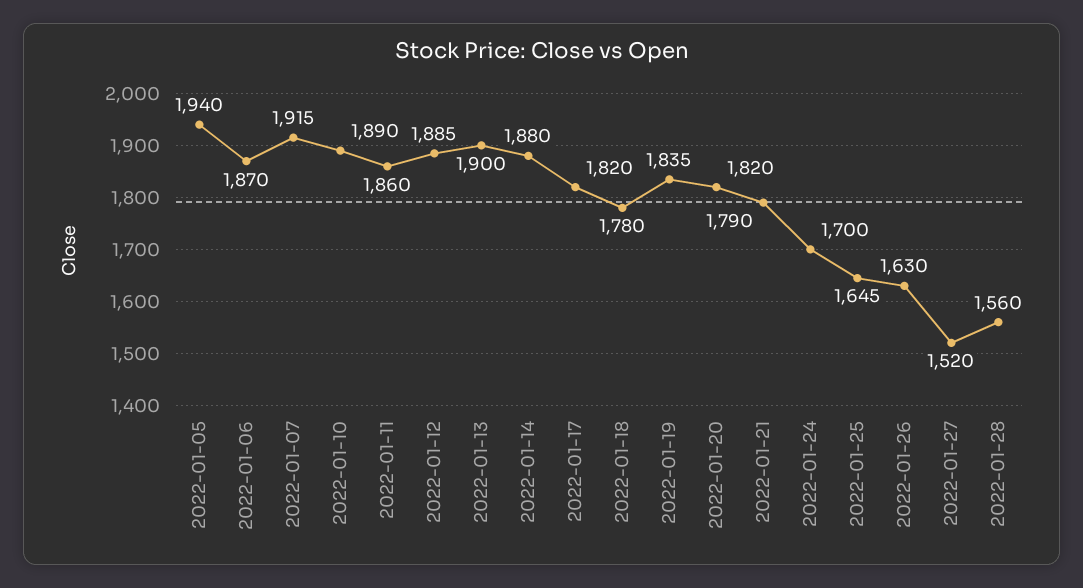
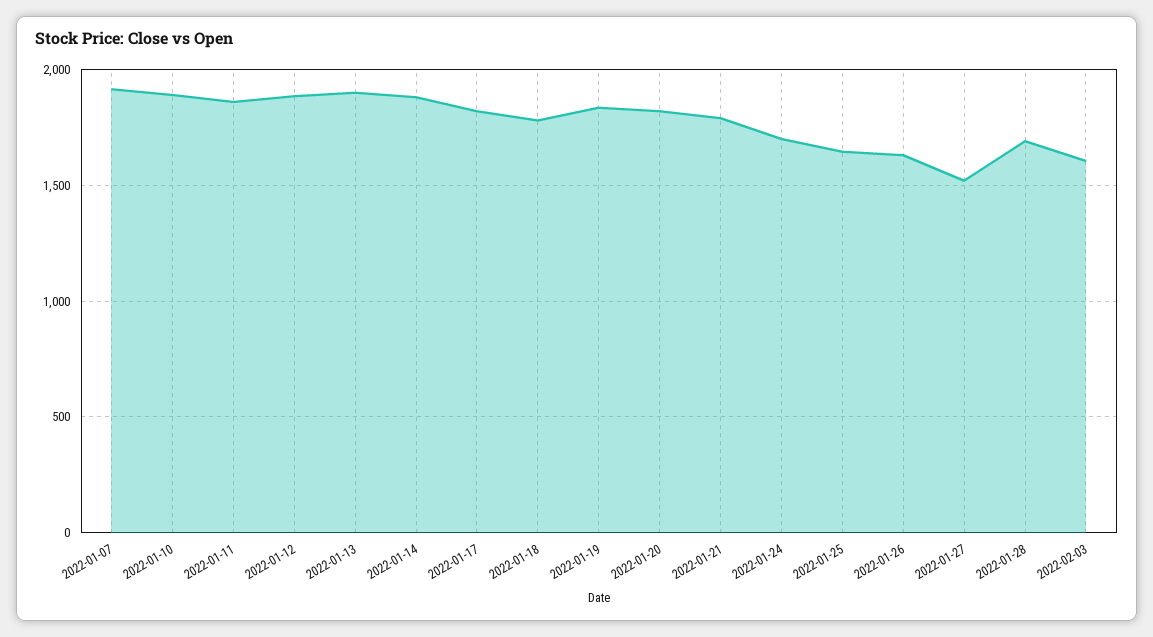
2022-01-05: 1940 -> none
2022-01-06: 1870 -> none
2022-01-28: 1560 -> 1700
2022-02-03: none -> 1600

